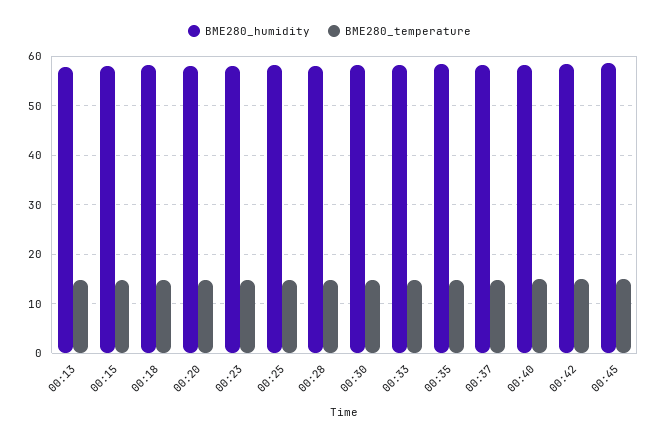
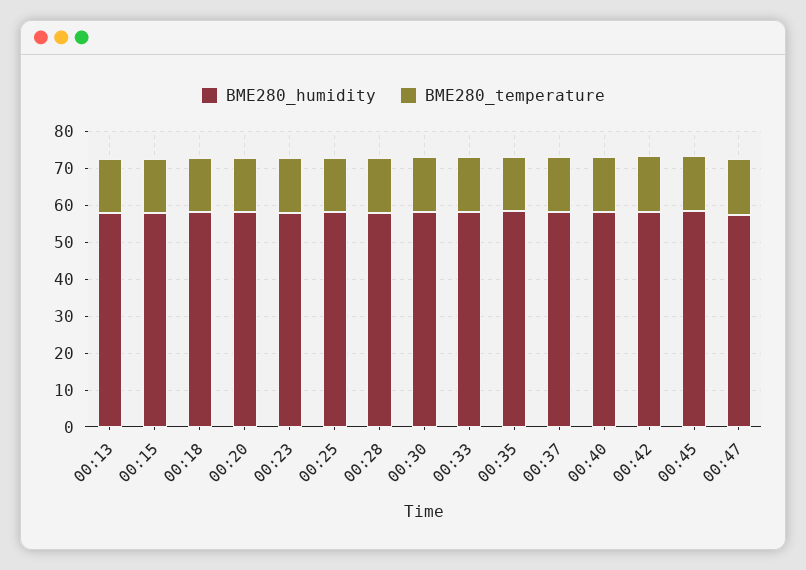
BME280_humidity, 00:47: none -> 57.5
BME280_temperature, 00:47: none -> 15

